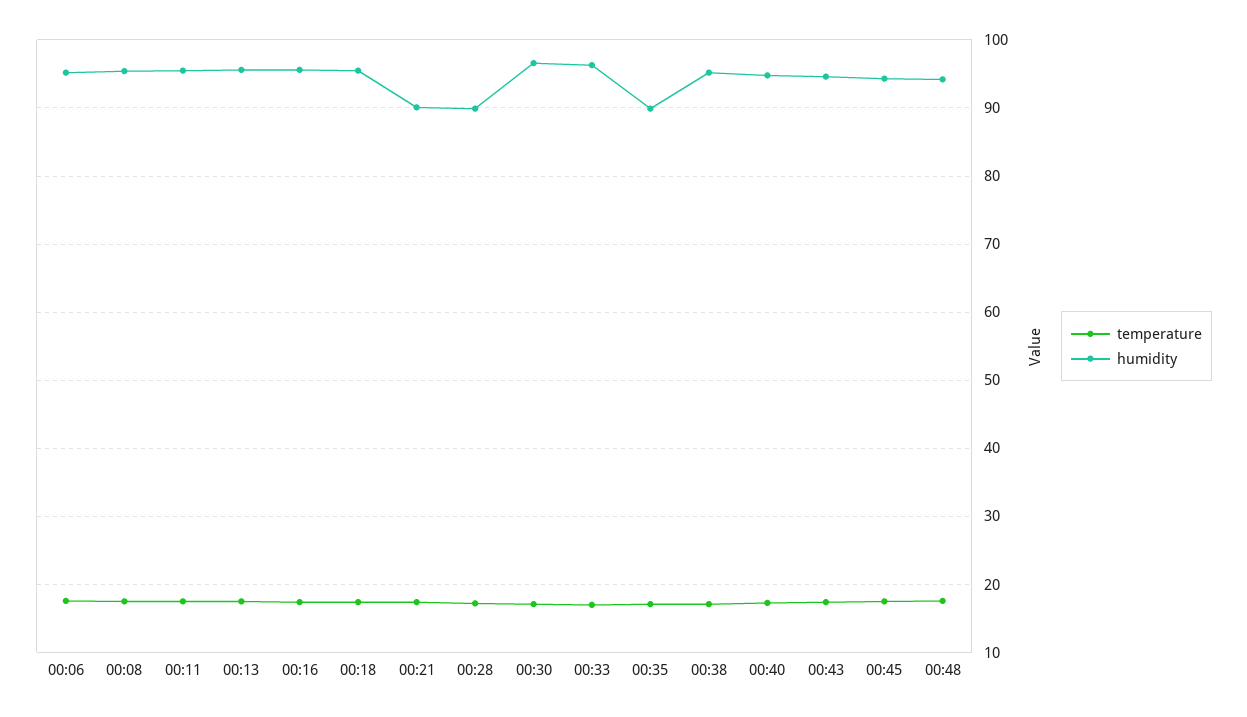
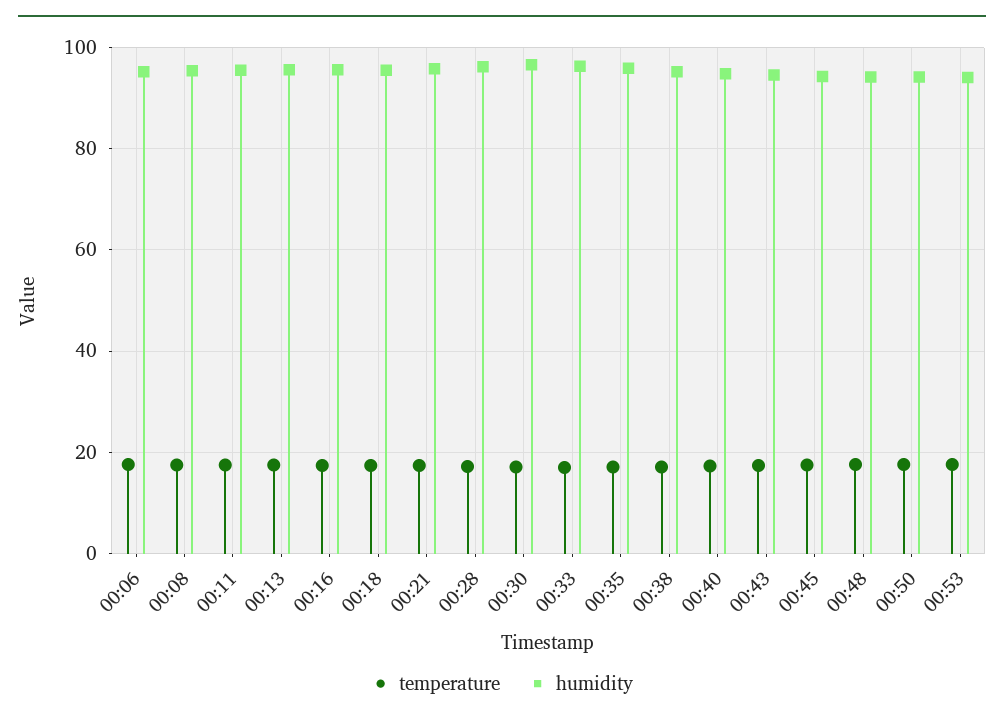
humidity, 00:21: 90 -> 96
humidity, 00:28: 90 -> 96
humidity, 00:35: 90 -> 96
temperature, 00:50: none -> 18
humidity, 00:50: none -> 94
temperature, 00:53: none -> 18
humidity, 00:53: none -> 94

